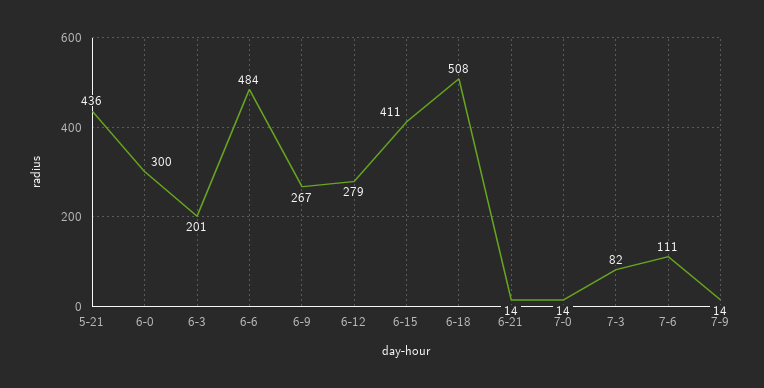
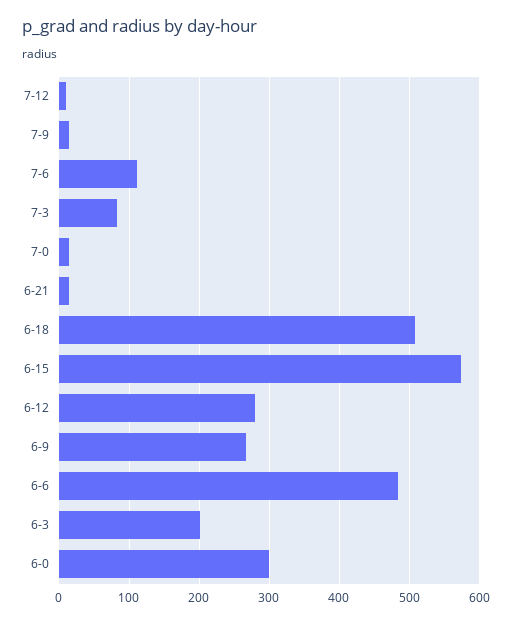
5-21: 436 -> none
6-15: 411 -> 570
7-12: none -> 10

